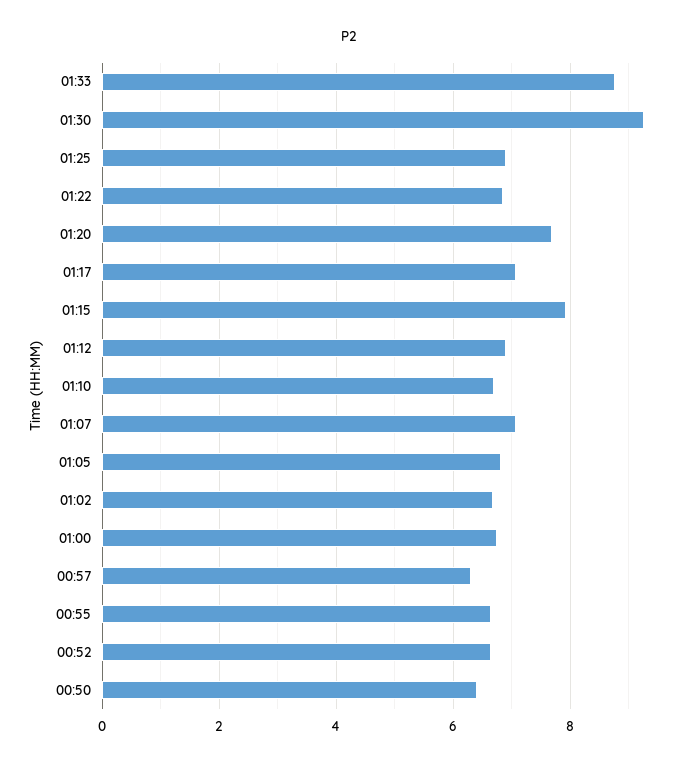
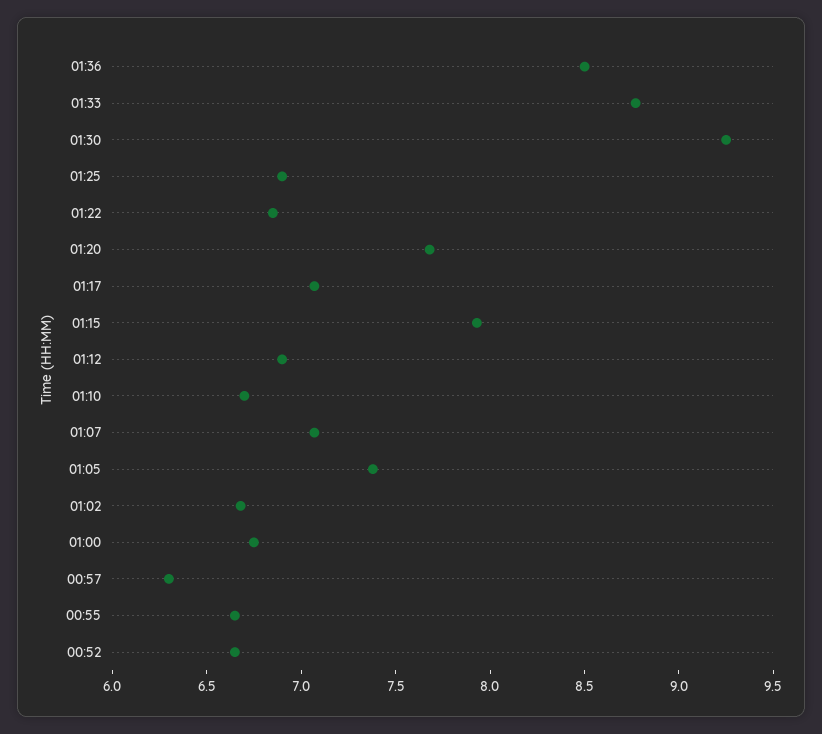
01:05: 6.8 -> 7.4
00:50: 6.4 -> none
01:36: none -> 8.5

